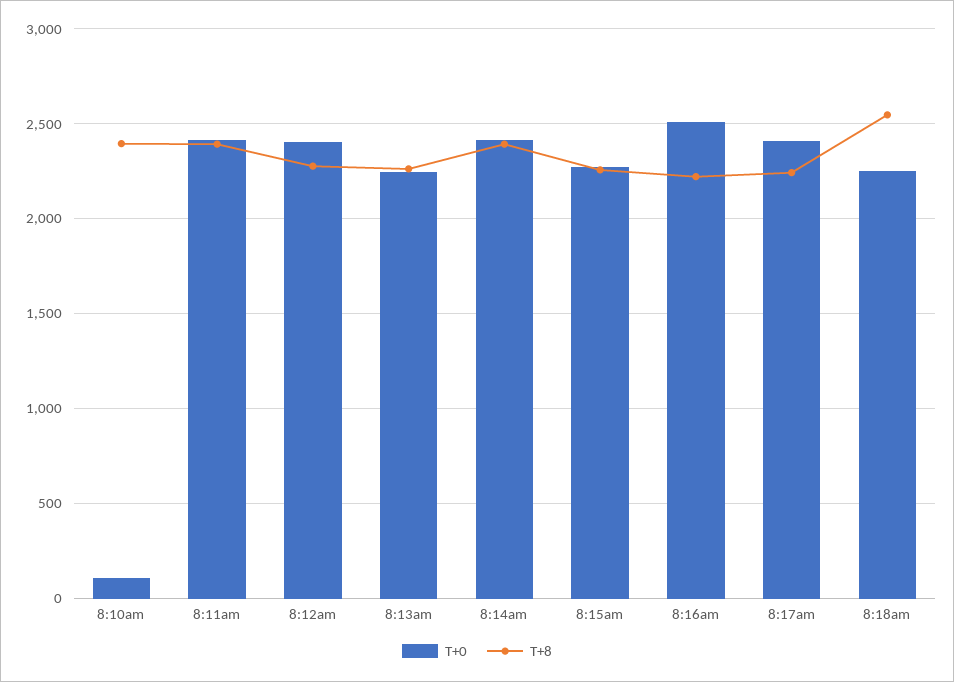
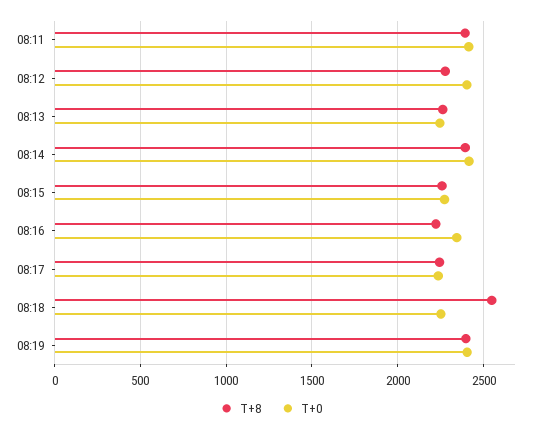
T+0, 8:10am: 100 -> none
T+8, 8:10am: 2400 -> none
T+0, 8:16am: 2500 -> 2350
T+0, 8:17am: 2400 -> 2250
T+8, 08:19: none -> 2400
T+0, 08:19: none -> 2400

